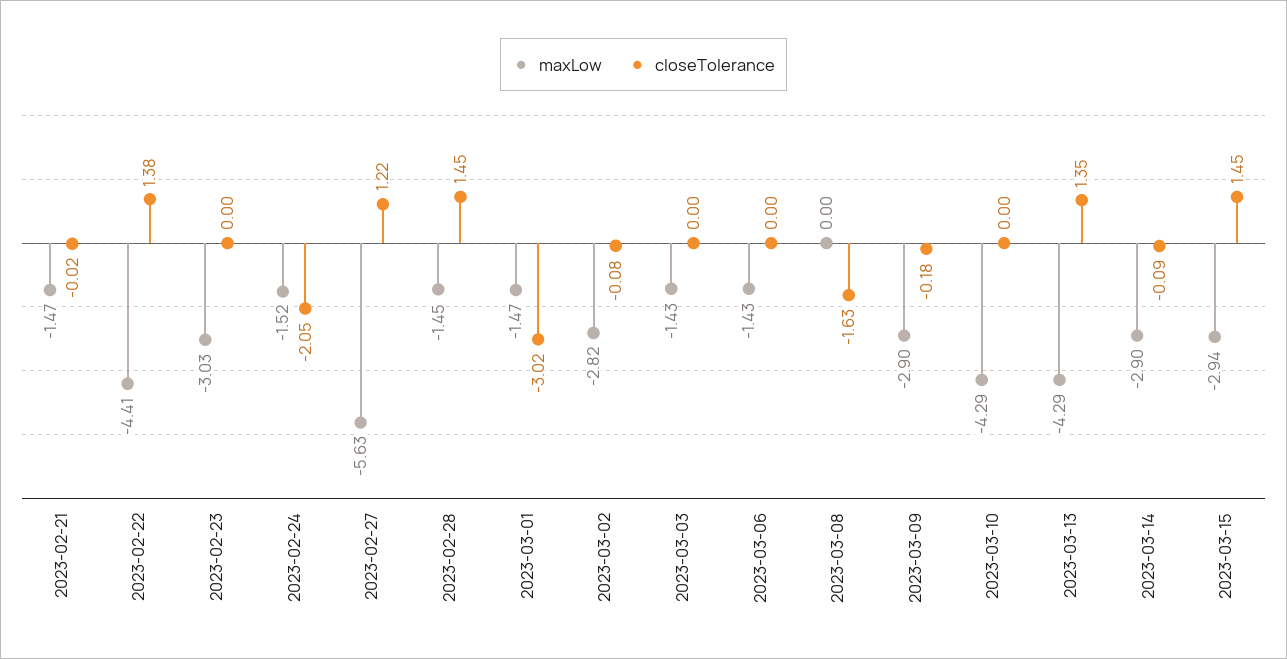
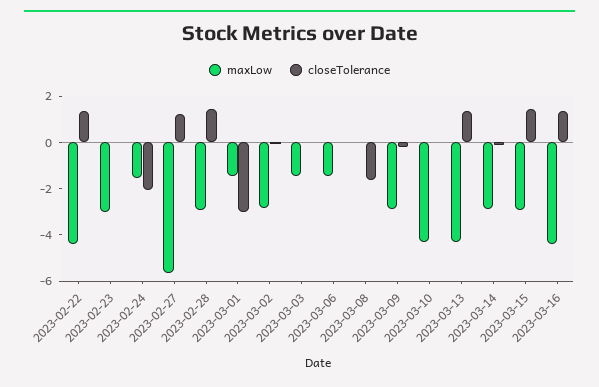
maxLow, 2023-02-21: -1.47 -> none
closeTolerance, 2023-02-21: -0.02 -> none
maxLow, 2023-02-28: -1.45 -> -3
maxLow, 2023-03-16: none -> -4.5
closeTolerance, 2023-03-16: none -> 1.5

